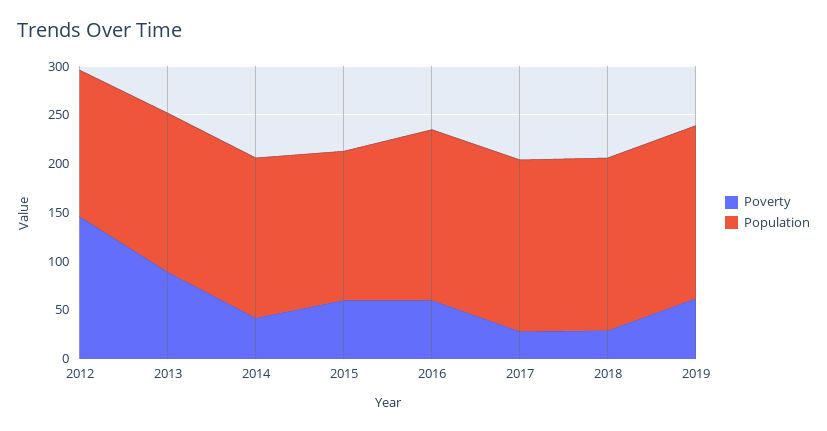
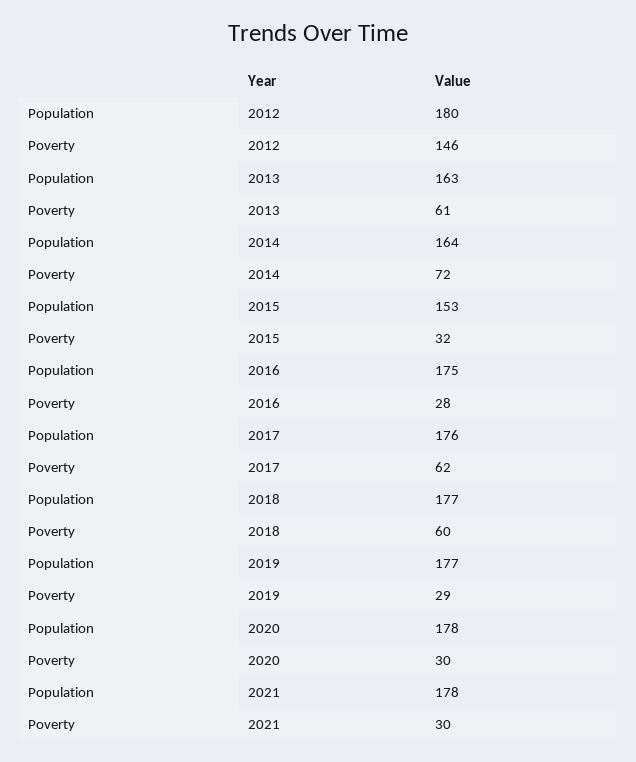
Population, 2012: 150 -> 180
Poverty, 2013: 90 -> 61
Poverty, 2014: 40 -> 72
Poverty, 2015: 60 -> 32
Poverty, 2016: 60 -> 28
Poverty, 2017: 30 -> 62
Poverty, 2018: 30 -> 60
Poverty, 2019: 60 -> 29
Population, 2020: none -> 178
Poverty, 2020: none -> 30
Population, 2021: none -> 178
Poverty, 2021: none -> 30

